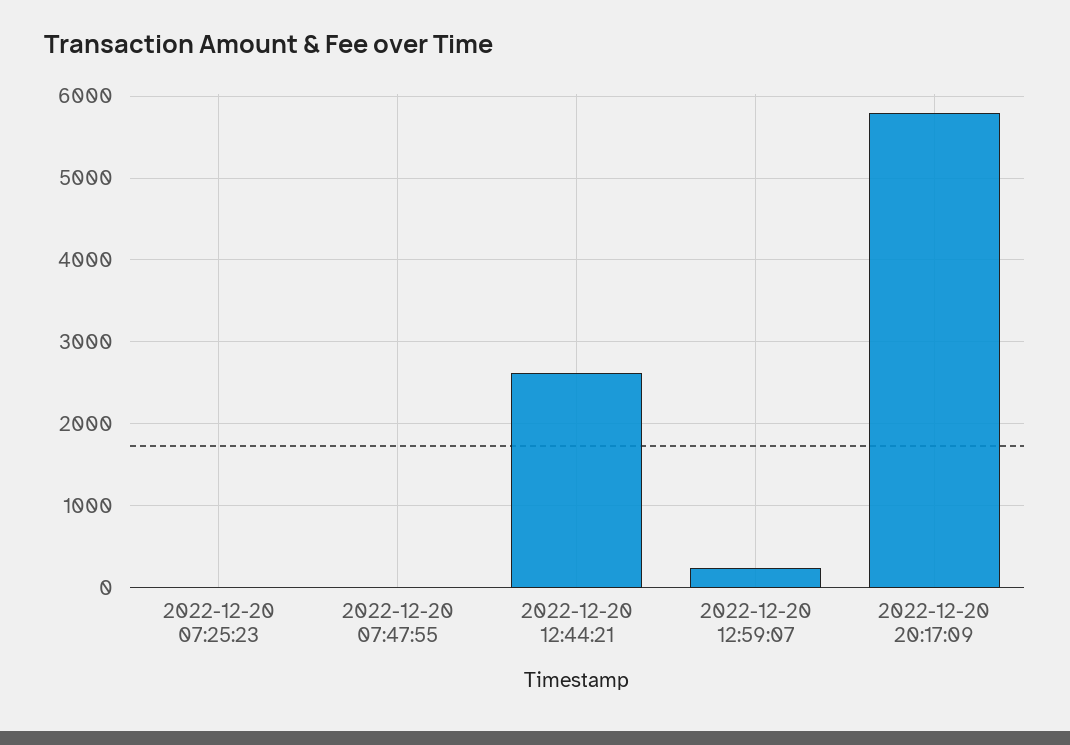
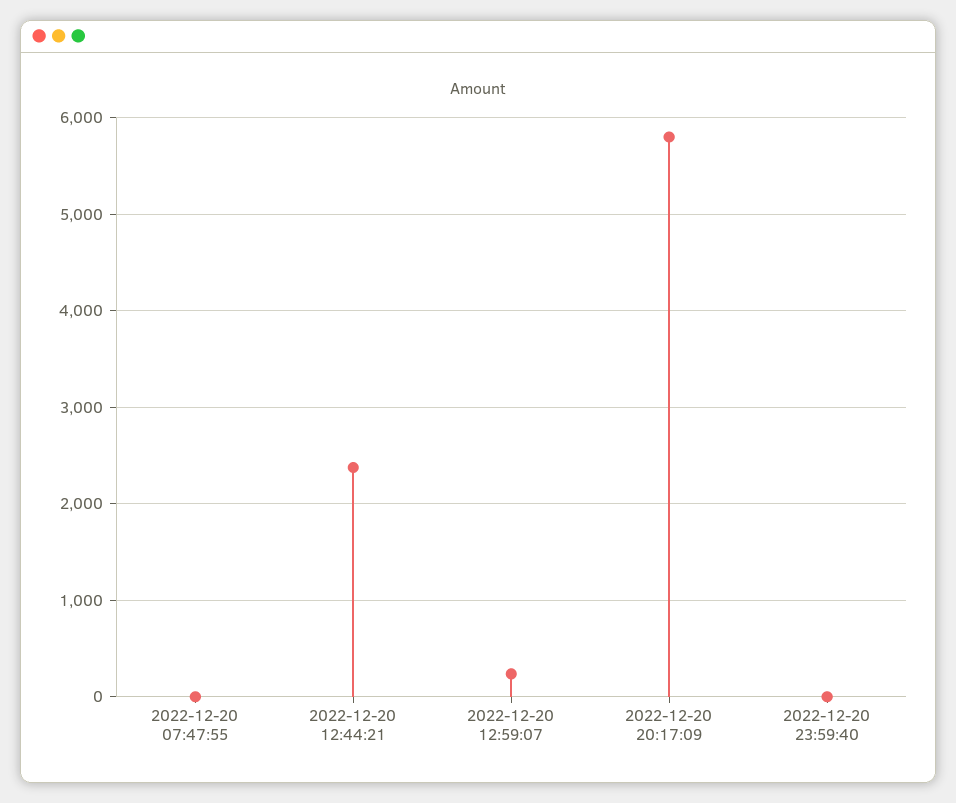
2022-12-20 07:25:23: 0 -> none
2022-12-20 12:44:21: 2600 -> 2400
2022-12-20 23:59:40: none -> 0

